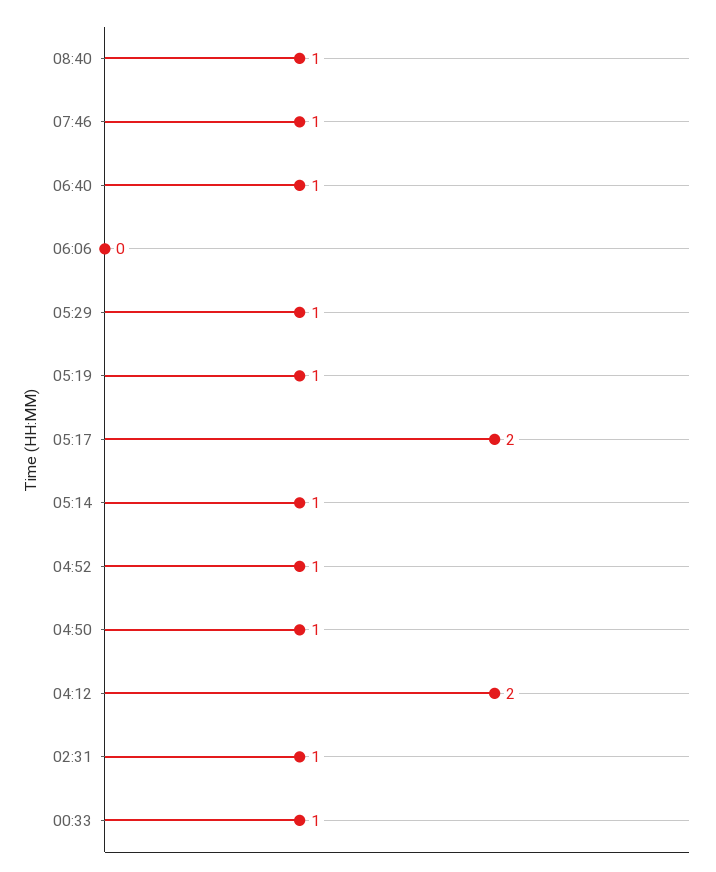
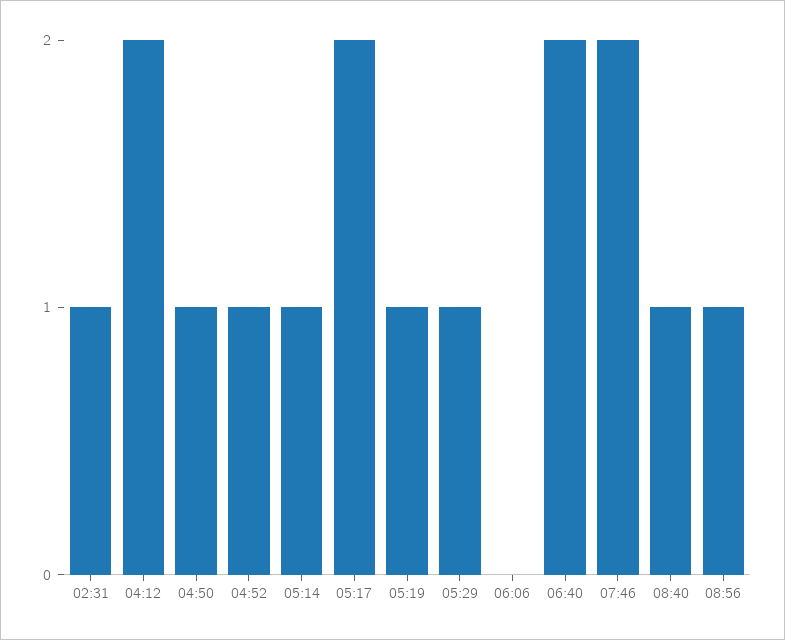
07:46: 1 -> 2
06:40: 1 -> 2
00:33: 1 -> none
08:56: none -> 1

